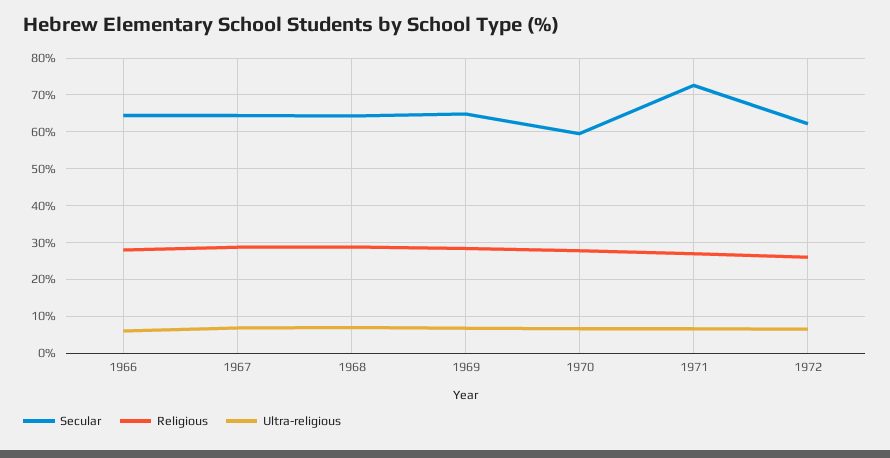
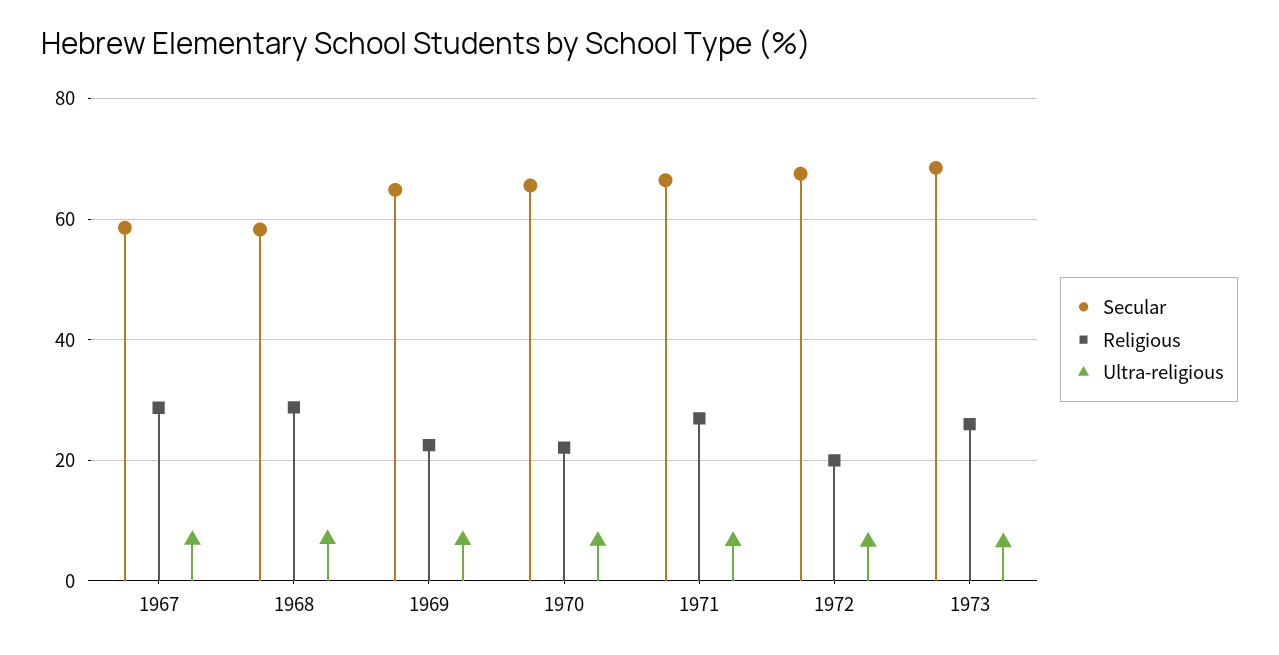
Secular, 1966: 64 -> none
Religious, 1966: 28 -> none
Ultra-religious, 1966: 6 -> none
Secular, 1967: 64 -> 58
Secular, 1968: 64 -> 58
Religious, 1969: 28 -> 22
Secular, 1970: 60 -> 66
Religious, 1970: 28 -> 22
Secular, 1971: 72 -> 66
Secular, 1972: 62 -> 68
Religious, 1972: 26 -> 20
Secular, 1973: none -> 68
Religious, 1973: none -> 26
Ultra-religious, 1973: none -> 6

